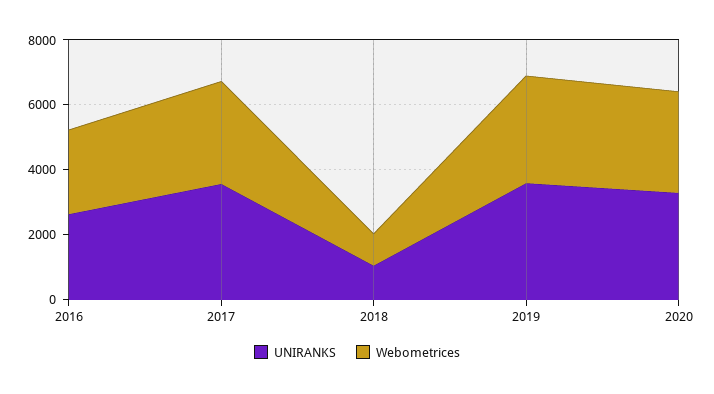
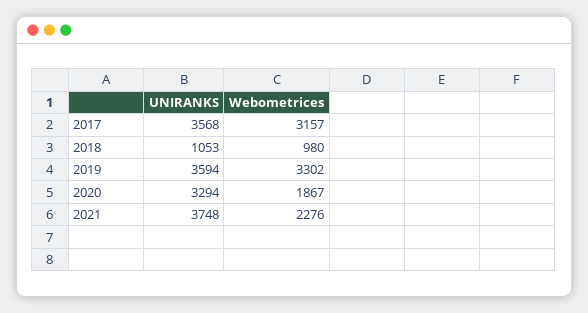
UNIRANKS, 2016: 2500 -> none
Webometrices, 2016: 2500 -> none
Webometrices, 2020: 3000 -> 1867
UNIRANKS, 2021: none -> 3748
Webometrices, 2021: none -> 2276

